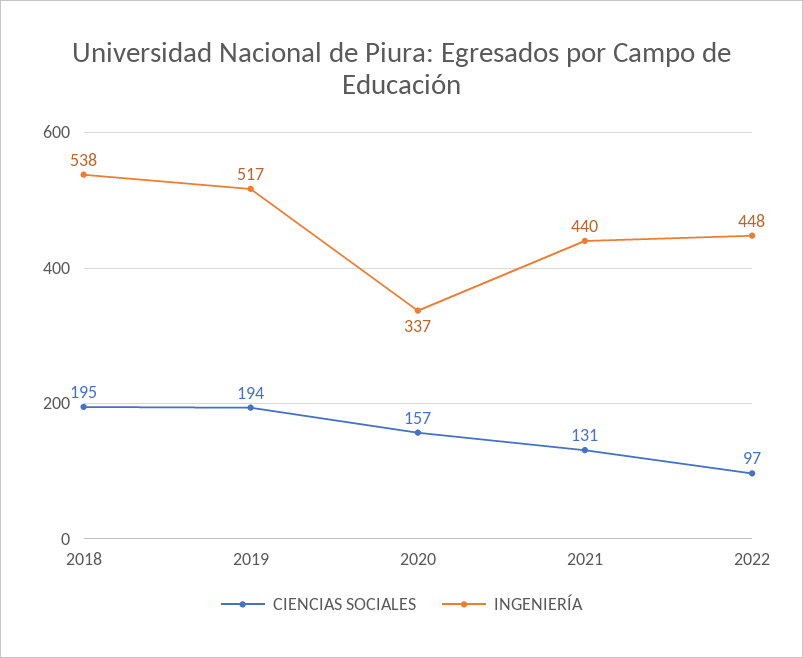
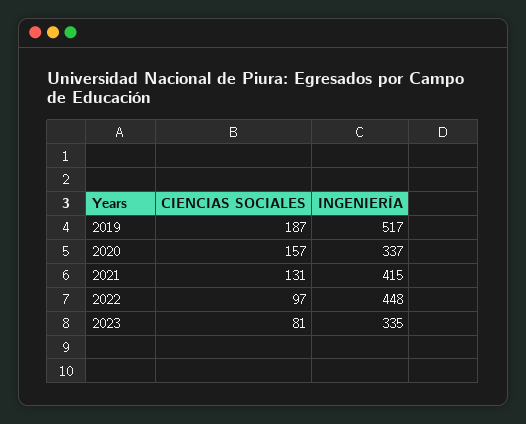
CIENCIAS SOCIALES, 2018: 195 -> none
INGENIERÍA, 2018: 538 -> none
CIENCIAS SOCIALES, 2019: 194 -> 187
INGENIERÍA, 2021: 440 -> 415
CIENCIAS SOCIALES, 2023: none -> 81
INGENIERÍA, 2023: none -> 335

